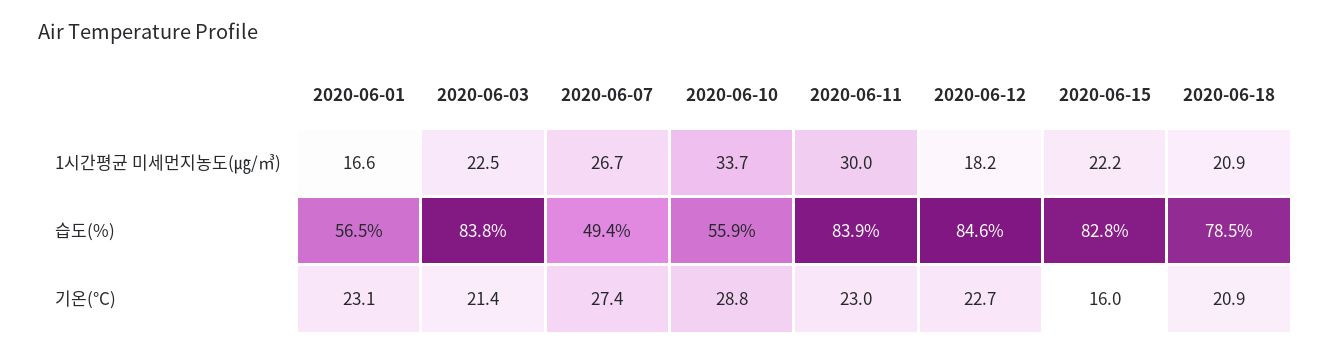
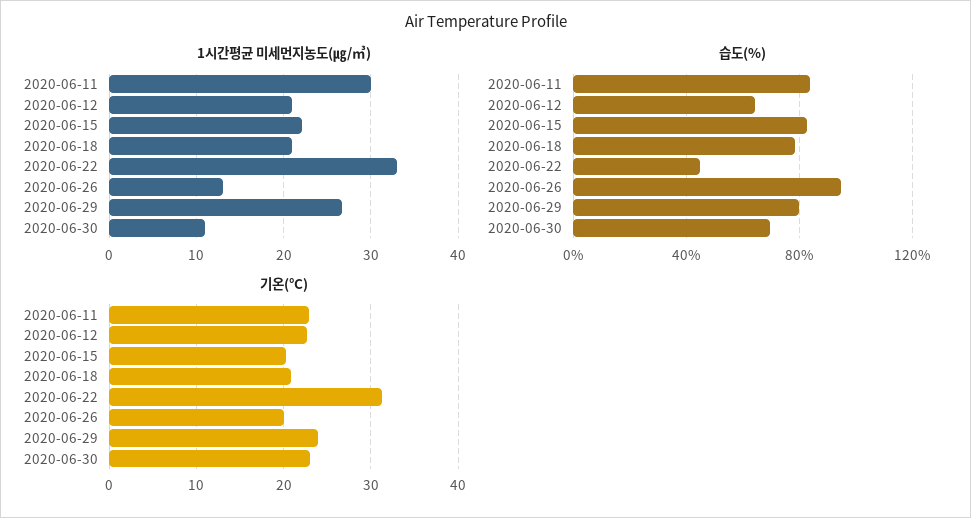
1시간평균 미세먼지농도(㎍/㎥), 2020-06-01: 16.6 -> none
1시간평균 미세먼지농도(㎍/㎥), 2020-06-03: 22.5 -> none
1시간평균 미세먼지농도(㎍/㎥), 2020-06-07: 26.7 -> none
1시간평균 미세먼지농도(㎍/㎥), 2020-06-10: 33.7 -> none
1시간평균 미세먼지농도(㎍/㎥), 2020-06-12: 18.2 -> 21
습도(%), 2020-06-01: 56.5 -> none
습도(%), 2020-06-03: 83.8 -> none
습도(%), 2020-06-07: 49.4 -> none
습도(%), 2020-06-10: 55.9 -> none
습도(%), 2020-06-12: 84.6 -> 65
기온(°C), 2020-06-01: 23.1 -> none
기온(°C), 2020-06-03: 21.4 -> none
기온(°C), 2020-06-07: 27.4 -> none
기온(°C), 2020-06-10: 28.8 -> none
기온(°C), 2020-06-15: 16 -> 20
1시간평균 미세먼지농도(㎍/㎥), 2020-06-22: none -> 33
1시간평균 미세먼지농도(㎍/㎥), 2020-06-26: none -> 13
1시간평균 미세먼지농도(㎍/㎥), 2020-06-29: none -> 27
1시간평균 미세먼지농도(㎍/㎥), 2020-06-30: none -> 11
습도(%), 2020-06-22: none -> 45
습도(%), 2020-06-26: none -> 95
습도(%), 2020-06-29: none -> 80
습도(%), 2020-06-30: none -> 70
기온(°C), 2020-06-22: none -> 31
기온(°C), 2020-06-26: none -> 20
기온(°C), 2020-06-29: none -> 24
기온(°C), 2020-06-30: none -> 23

